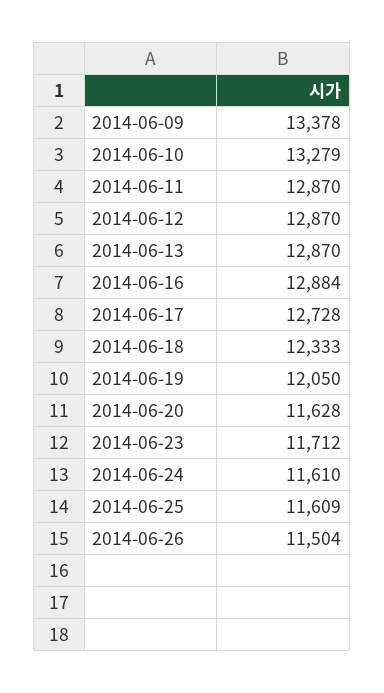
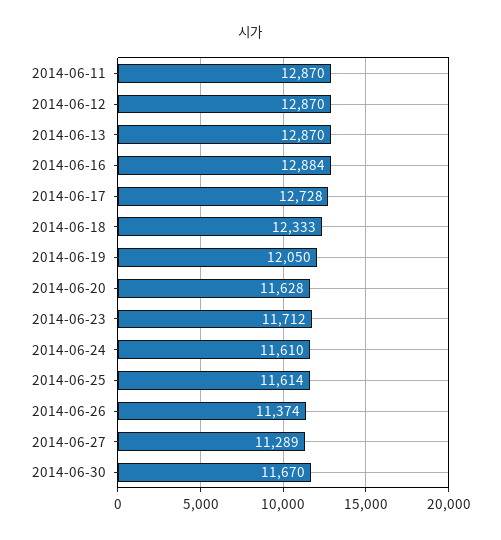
2014-06-09: 13378 -> none
2014-06-10: 13279 -> none
2014-06-25: 11609 -> 11614
2014-06-26: 11504 -> 11374
2014-06-27: none -> 11289
2014-06-30: none -> 11670

